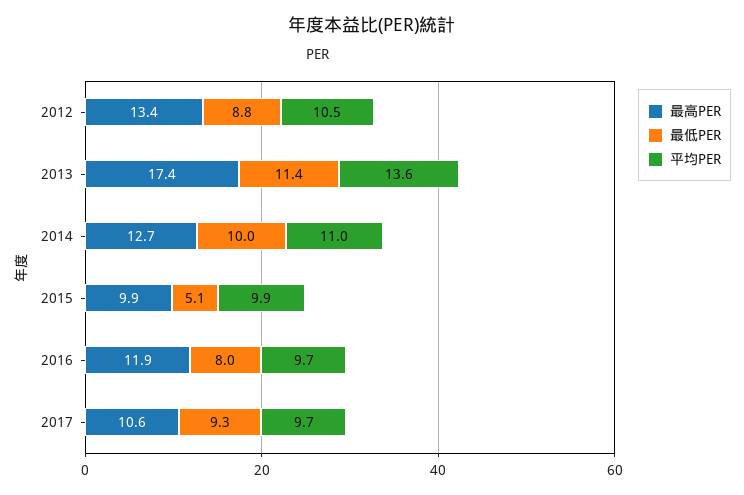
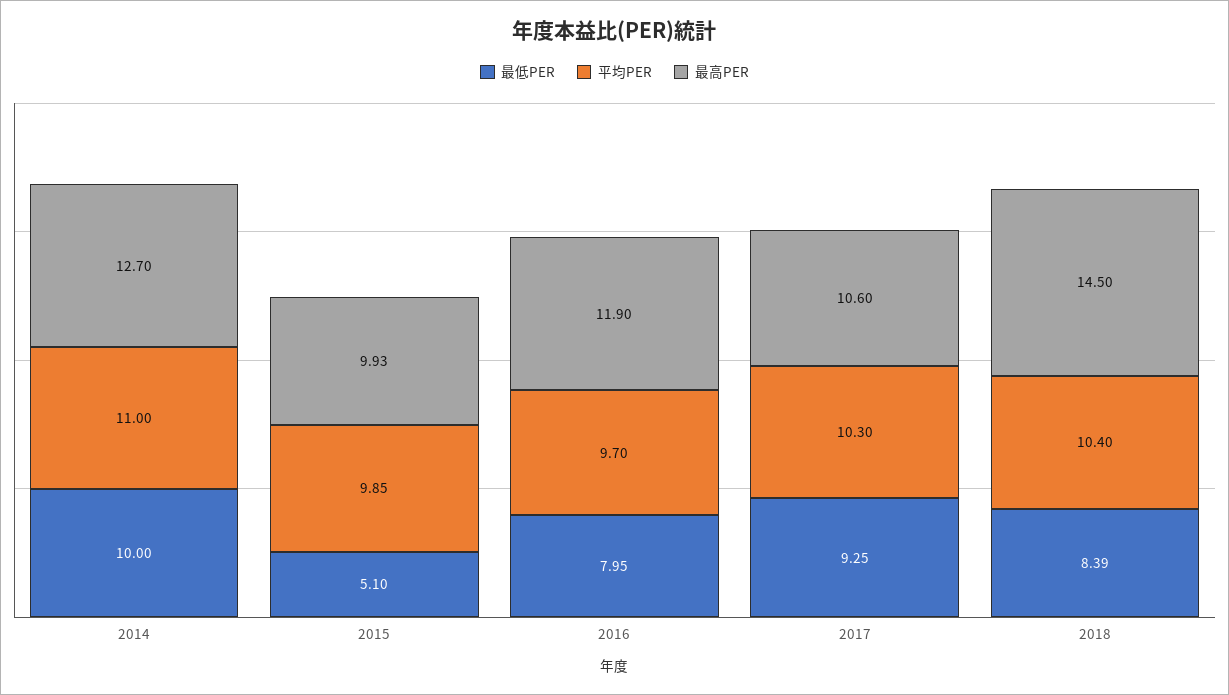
最高PER, 2012: 13.4 -> none
最低PER, 2012: 8.8 -> none
平均PER, 2012: 10.5 -> none
最高PER, 2013: 17.4 -> none
最低PER, 2013: 11.4 -> none
平均PER, 2013: 13.6 -> none
平均PER, 2017: 9.7 -> 10.3
最低PER, 2018: none -> 8.39
平均PER, 2018: none -> 10.4
最高PER, 2018: none -> 14.5

